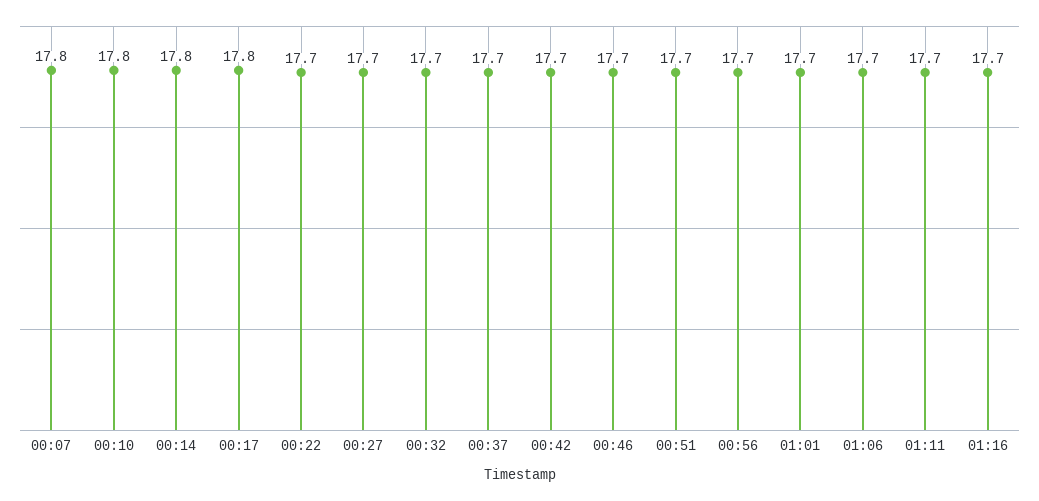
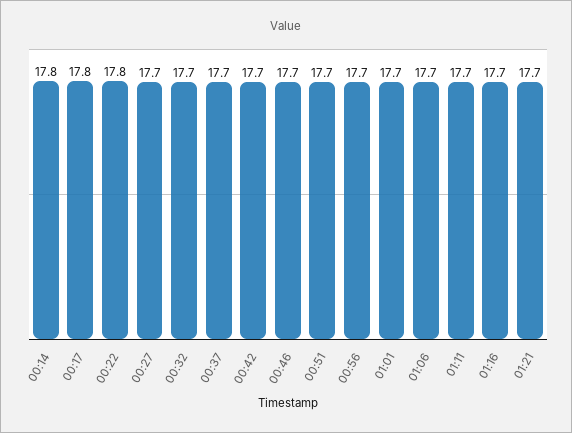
00:07: 17.8 -> none
00:10: 17.8 -> none
00:22: 17.7 -> 17.8
01:21: none -> 17.7

